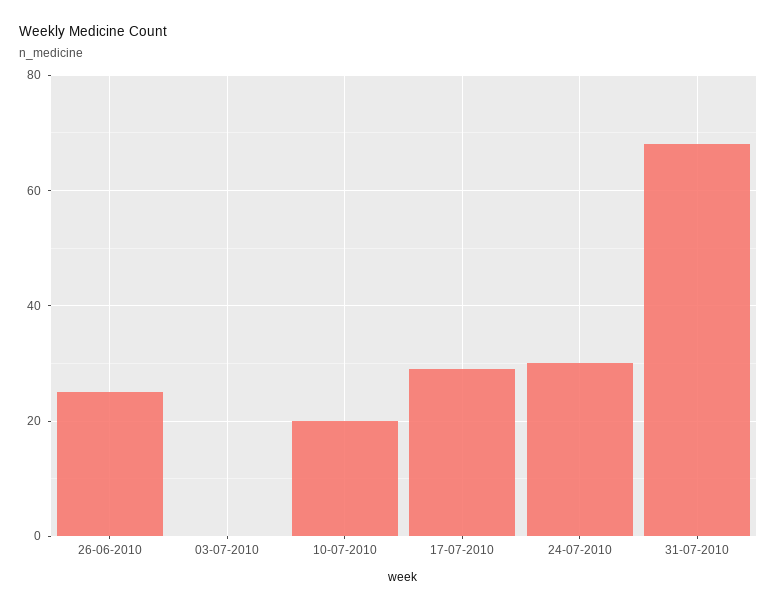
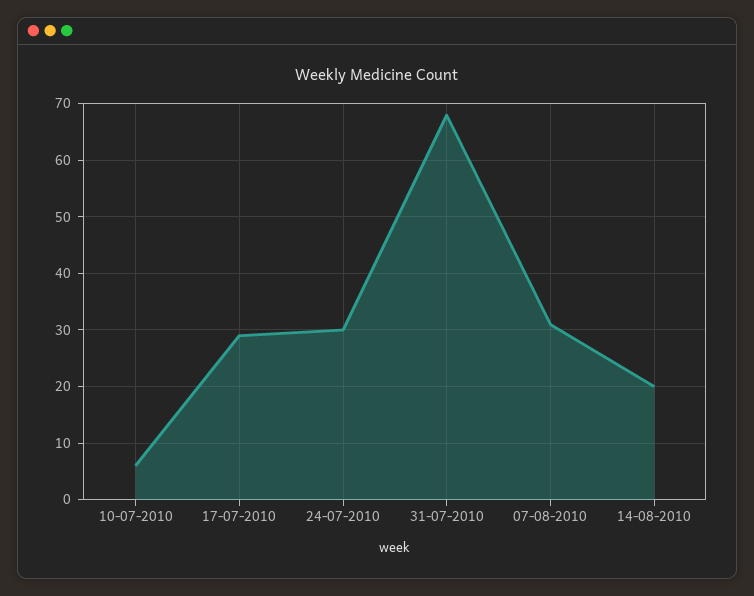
26-06-2010: 25 -> none
03-07-2010: 0 -> none
10-07-2010: 20 -> 5
07-08-2010: none -> 30
14-08-2010: none -> 20

